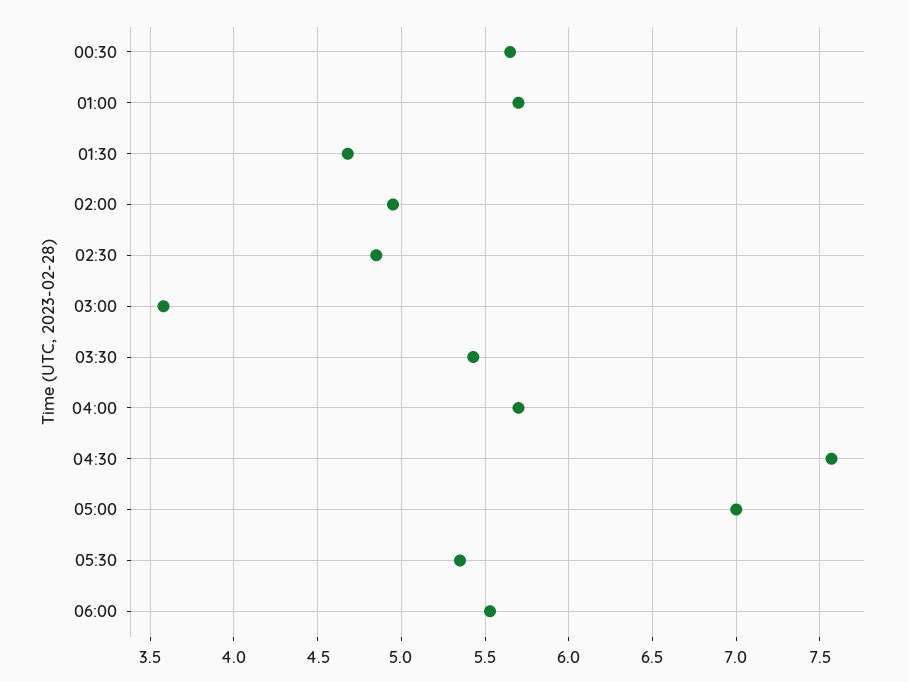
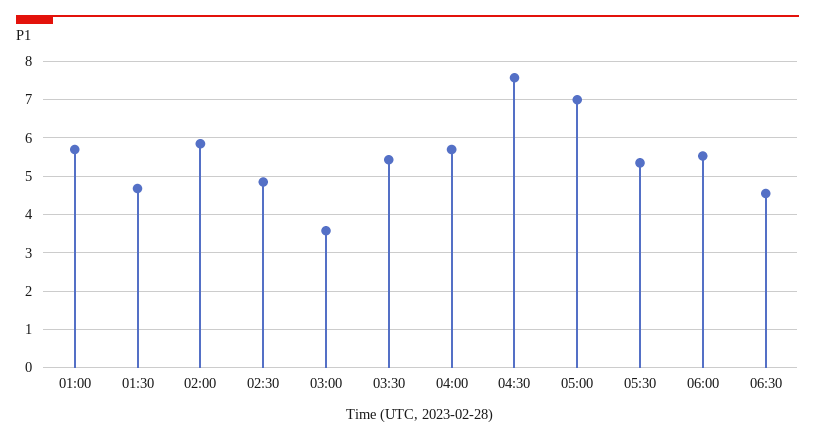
00:30: 5.65 -> none
02:00: 4.95 -> 5.8
06:30: none -> 4.6

